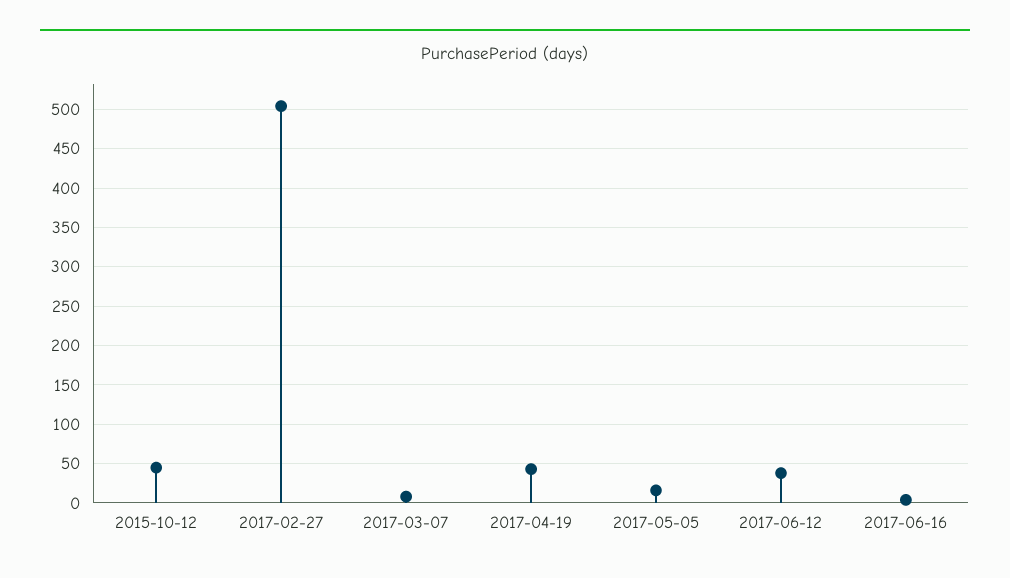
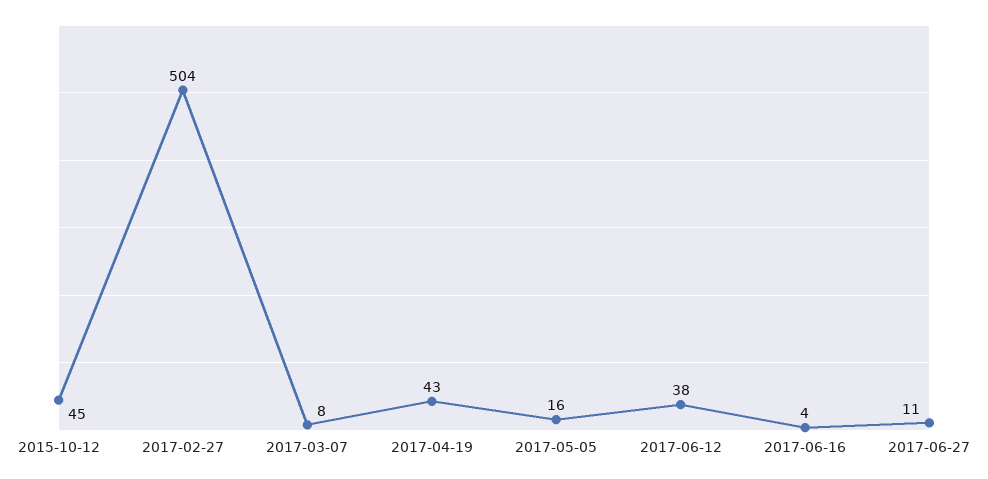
2017-06-27: none -> 11

